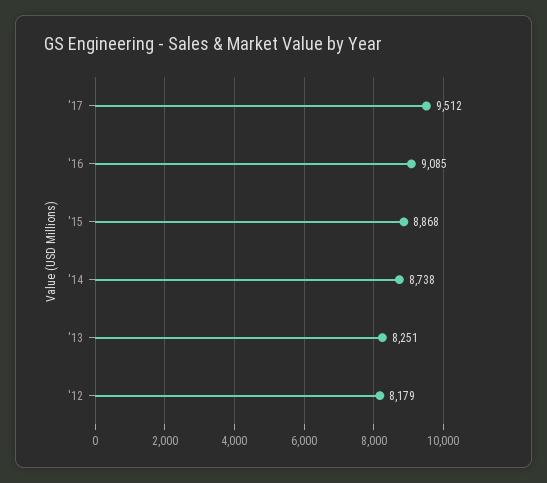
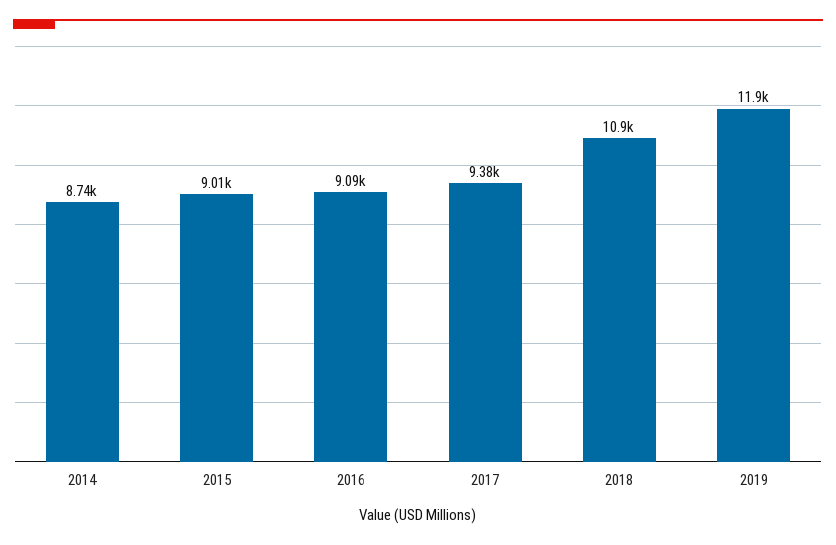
'17: 9512 -> 9380
'15: 8868 -> 9010
'13: 8251 -> none
'12: 8179 -> none
2018: none -> 10900
2019: none -> 11900

